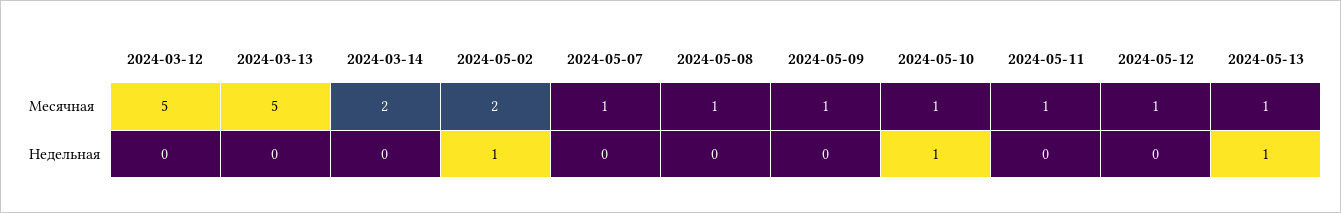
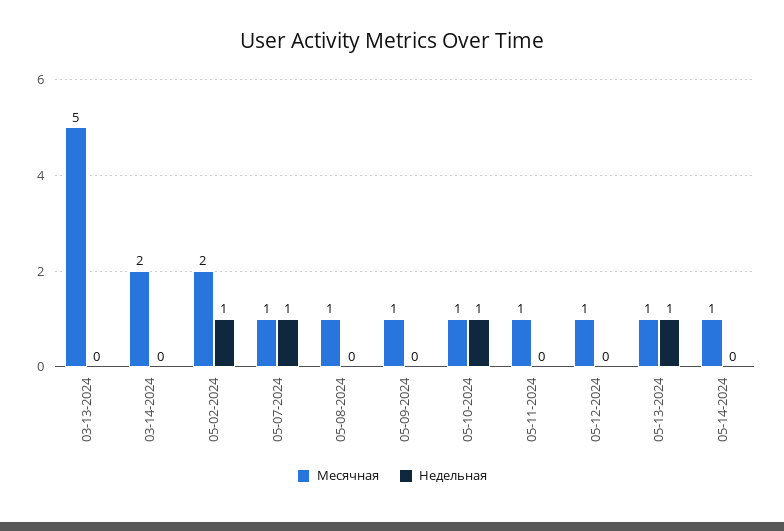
Месячная, 2024-03-12: 5 -> none
Недельная, 2024-03-12: 0 -> none
Недельная, 2024-05-07: 0 -> 1
Месячная, 05-14-2024: none -> 1
Недельная, 05-14-2024: none -> 0

